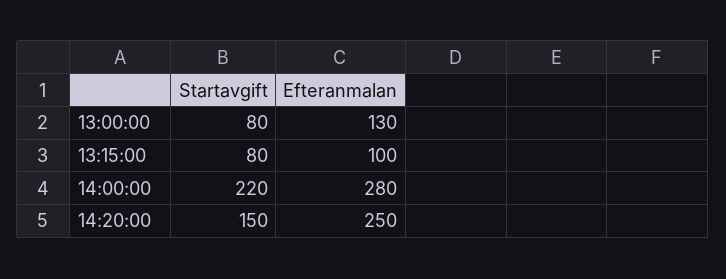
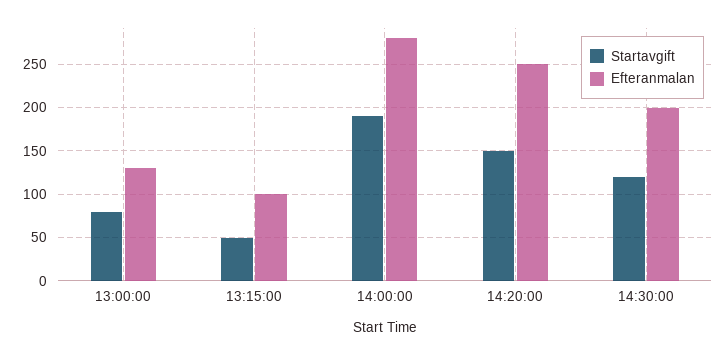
Startavgift, 13:15:00: 80 -> 50
Startavgift, 14:00:00: 220 -> 190
Startavgift, 14:30:00: none -> 120
Efteranmalan, 14:30:00: none -> 200

